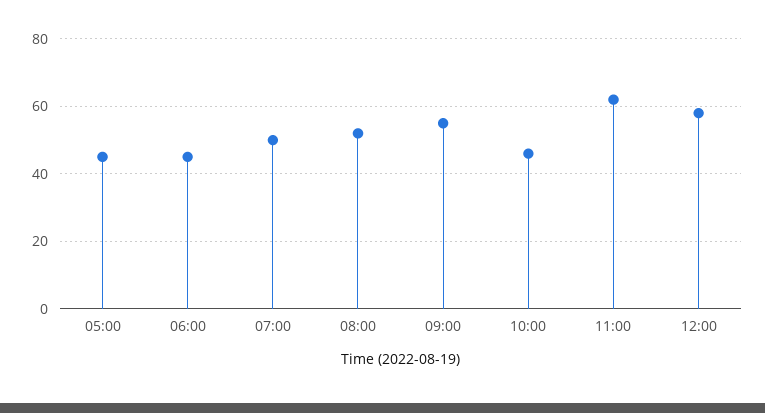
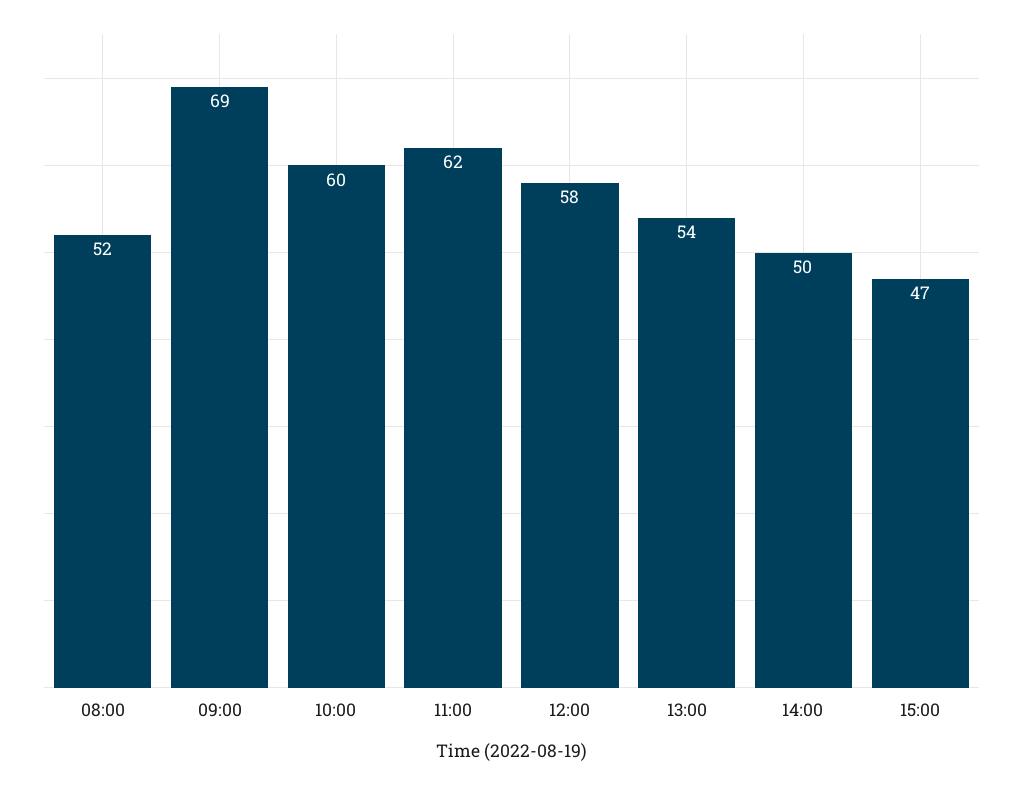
05:00: 45 -> none
06:00: 45 -> none
07:00: 50 -> none
09:00: 55 -> 69
10:00: 45 -> 60
13:00: none -> 54
14:00: none -> 50
15:00: none -> 47

